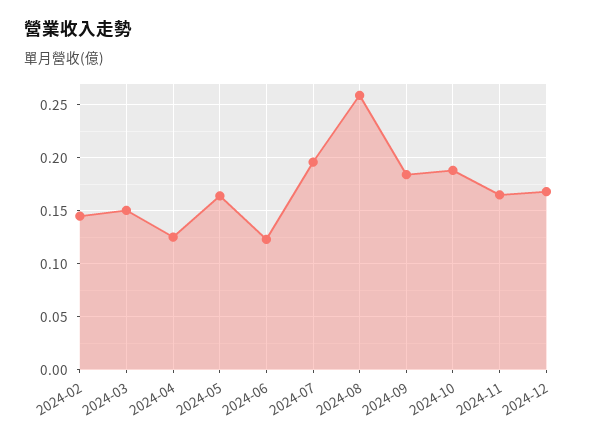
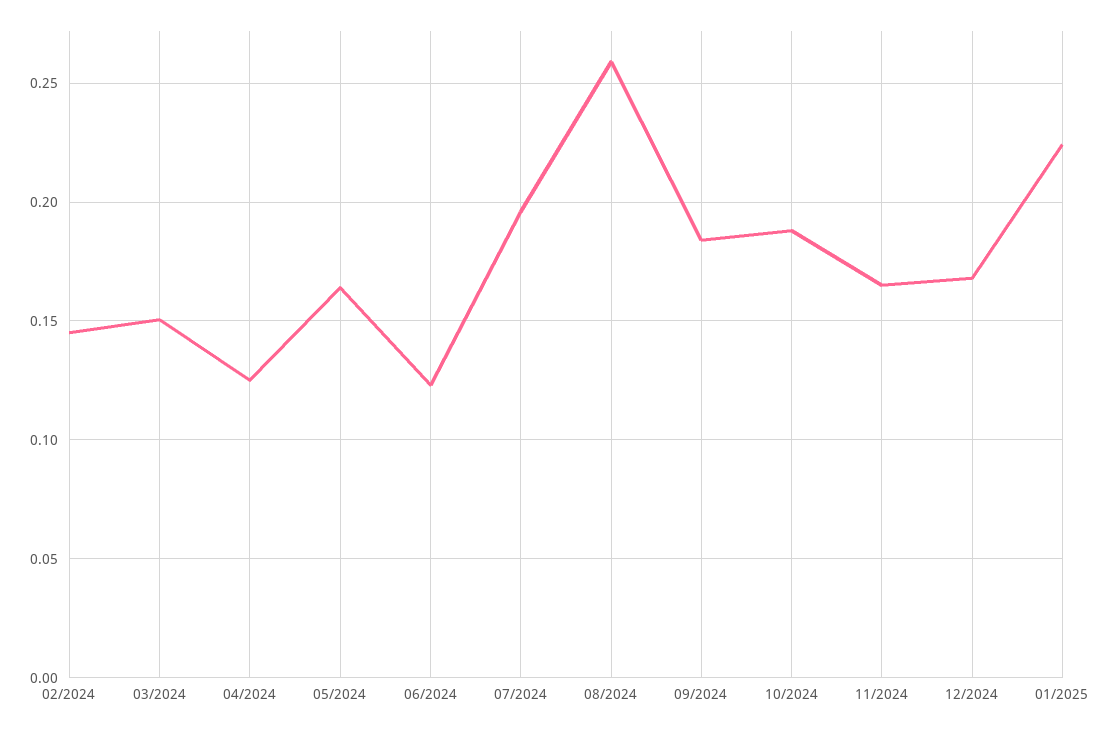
01/2025: none -> 0.225

